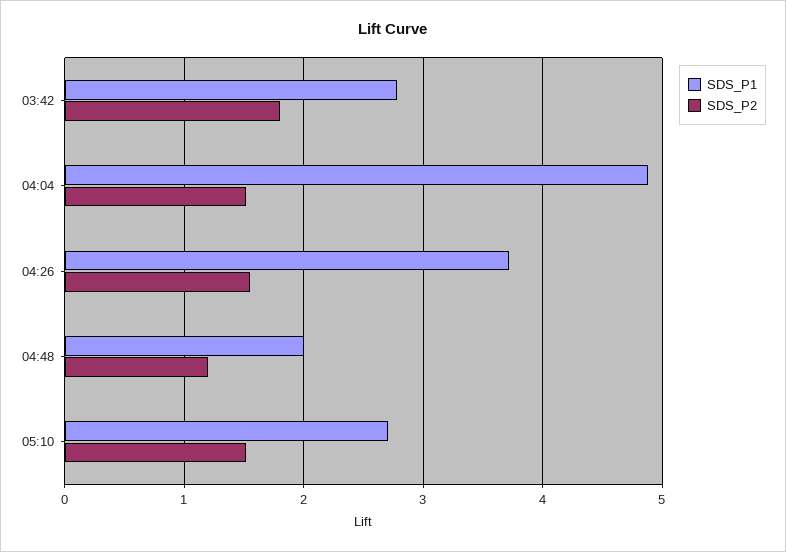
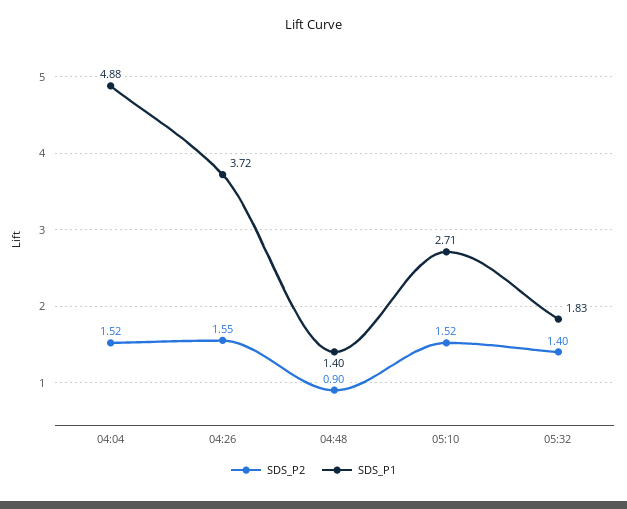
SDS_P1, 03:42: 2.8 -> none
SDS_P2, 03:42: 1.8 -> none
SDS_P1, 04:48: 2 -> 1.4
SDS_P2, 04:48: 1.2 -> 0.9
SDS_P2, 05:32: none -> 1.4
SDS_P1, 05:32: none -> 1.83

